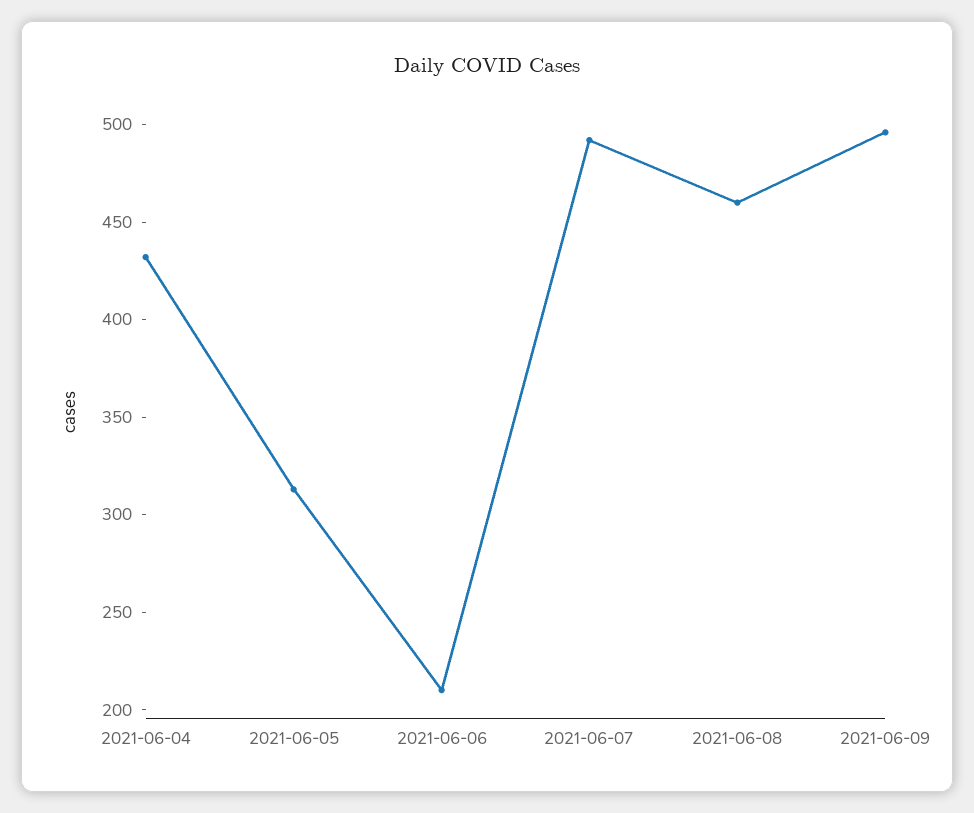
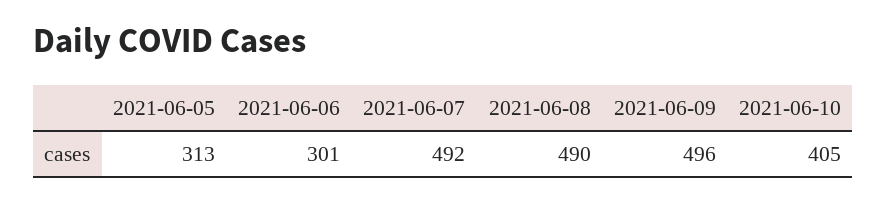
2021-06-04: 430 -> none
2021-06-06: 210 -> 301
2021-06-08: 460 -> 490
2021-06-10: none -> 405

